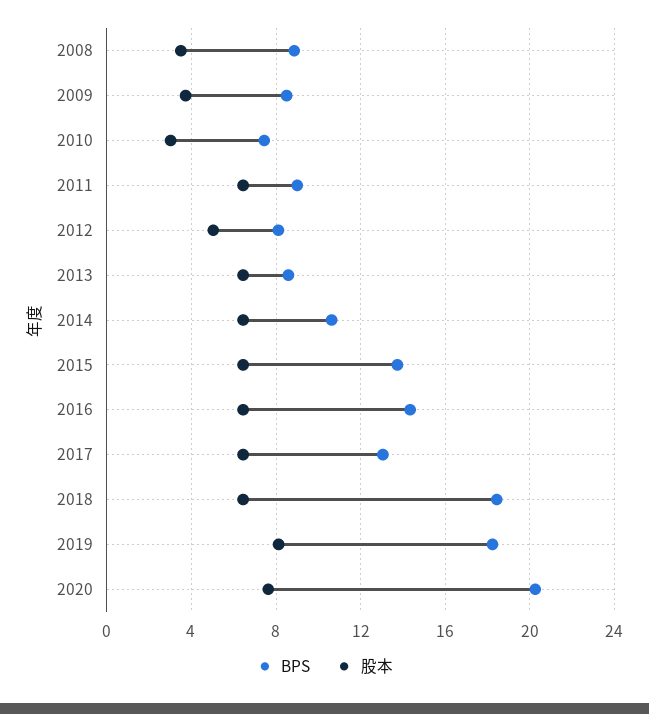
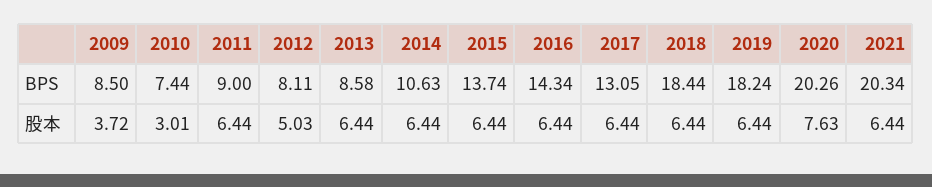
BPS, 2008: 9 -> none
股本, 2008: 3.5 -> none
股本, 2019: 8 -> 6.44
BPS, 2021: none -> 20.34
股本, 2021: none -> 6.44

